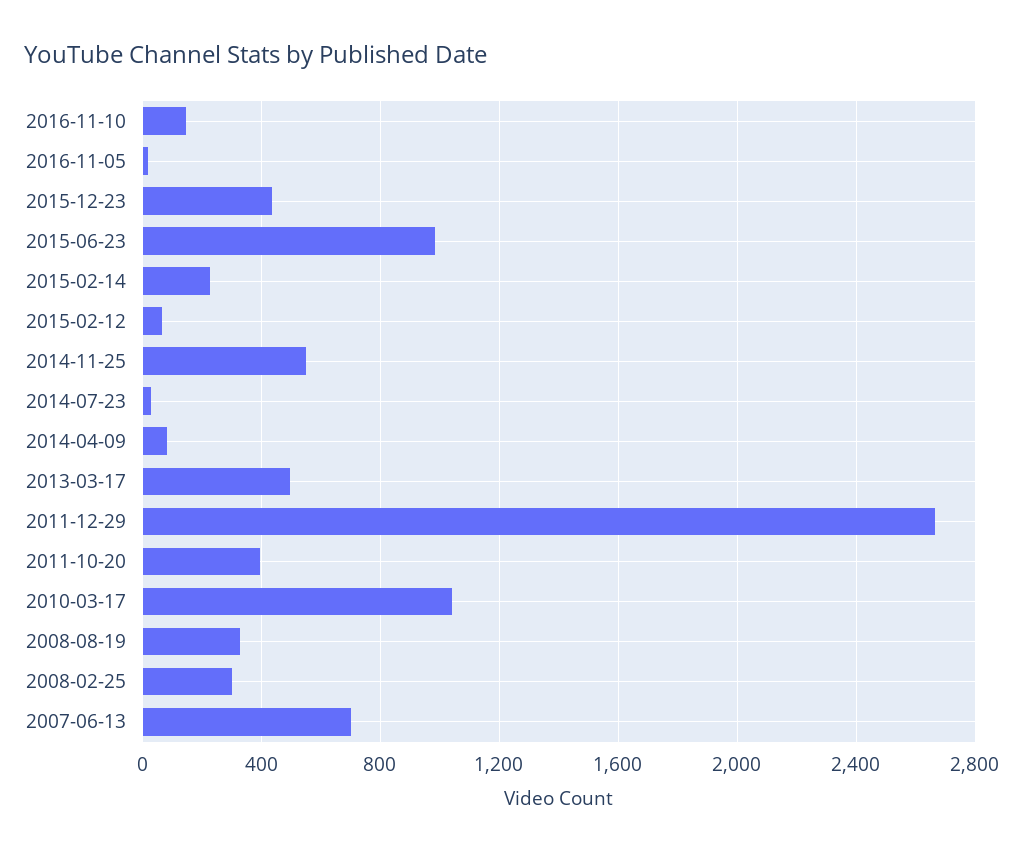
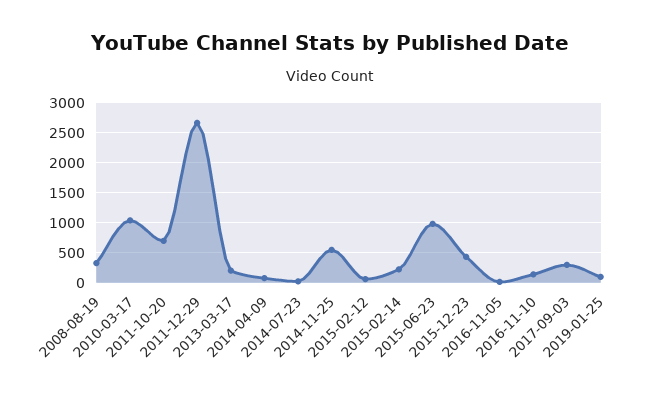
2013-03-17: 500 -> 200
2011-10-20: 400 -> 700
2008-02-25: 300 -> none
2007-06-13: 700 -> none
2017-09-03: none -> 300
2019-01-25: none -> 100

